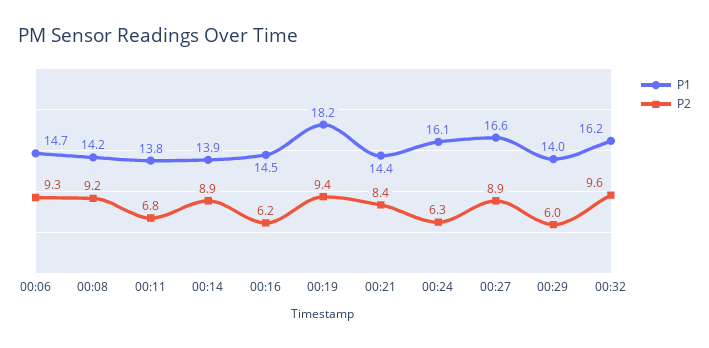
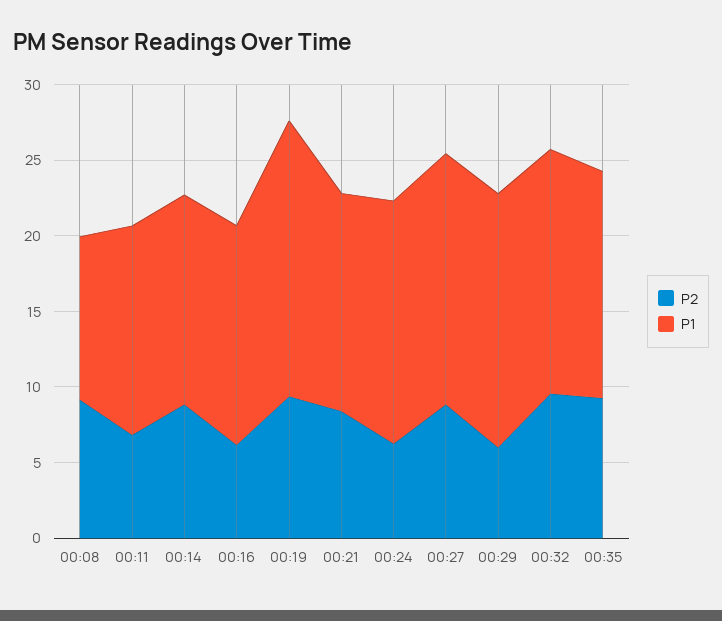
P1, 00:06: 14.7 -> none
P2, 00:06: 9.3 -> none
P1, 00:08: 14.2 -> 11
P1, 00:29: 14 -> 17
P2, 00:35: none -> 9
P1, 00:35: none -> 15

